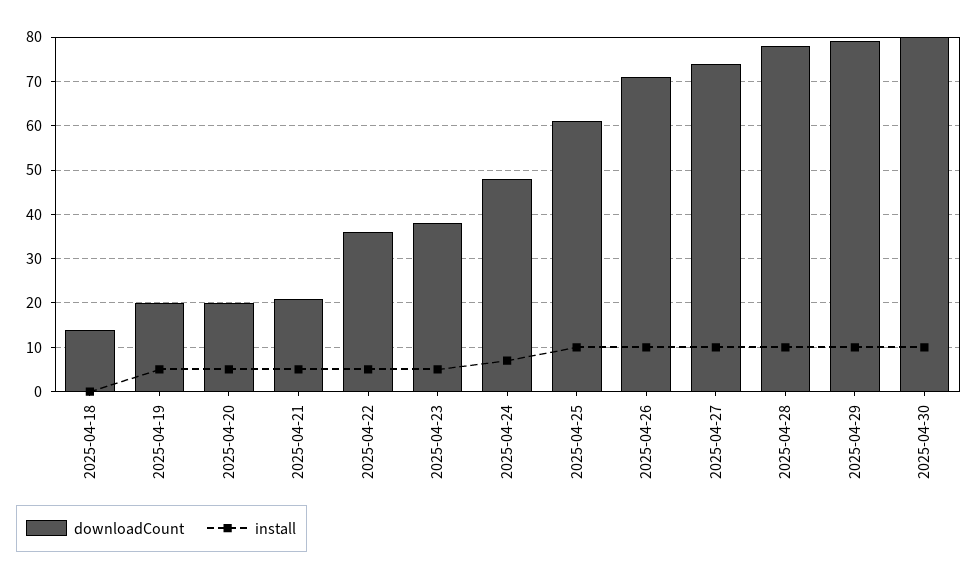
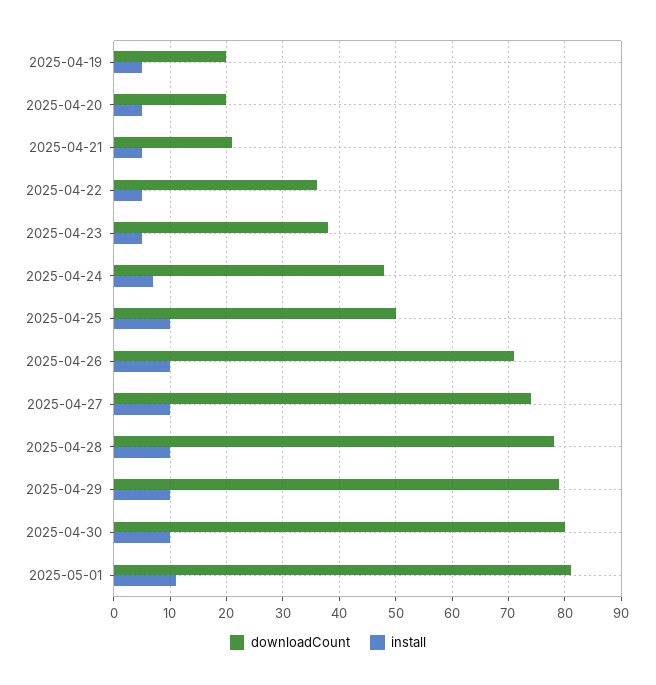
downloadCount, 2025-04-18: 15 -> none
install, 2025-04-18: 0 -> none
downloadCount, 2025-04-25: 60 -> 50
downloadCount, 2025-05-01: none -> 80
install, 2025-05-01: none -> 10

